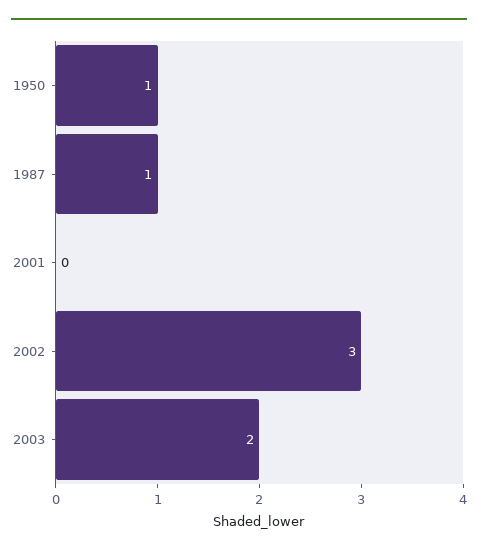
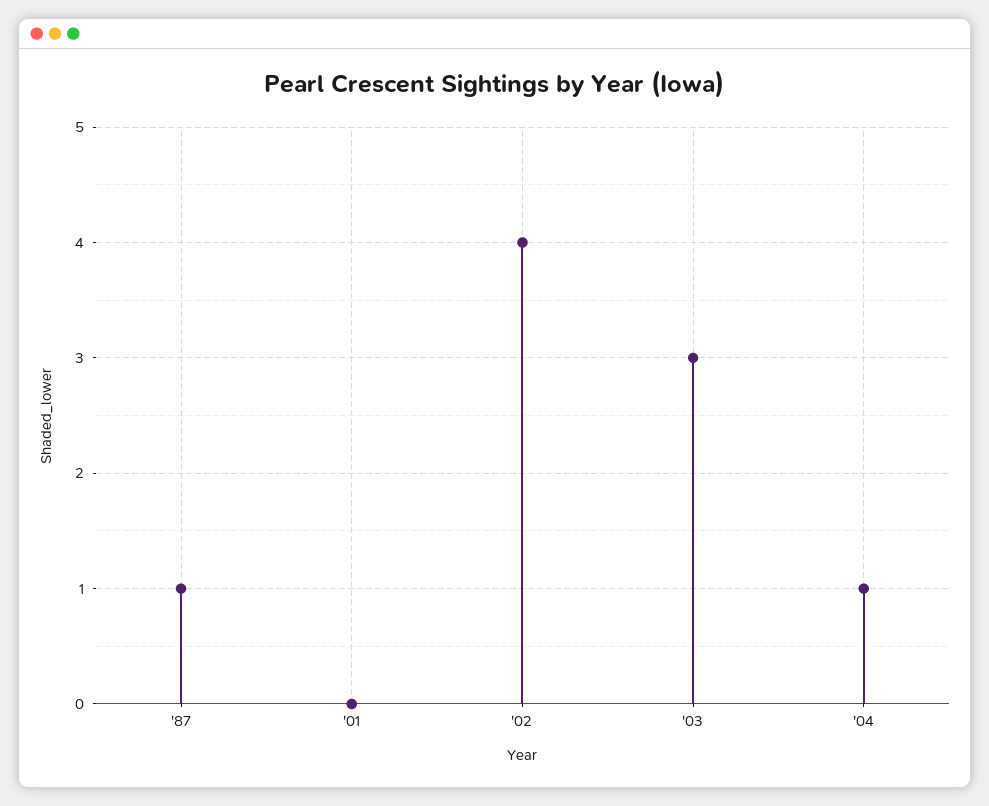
1950: 1 -> none
2002: 3 -> 4
2003: 2 -> 3
'04: none -> 1

